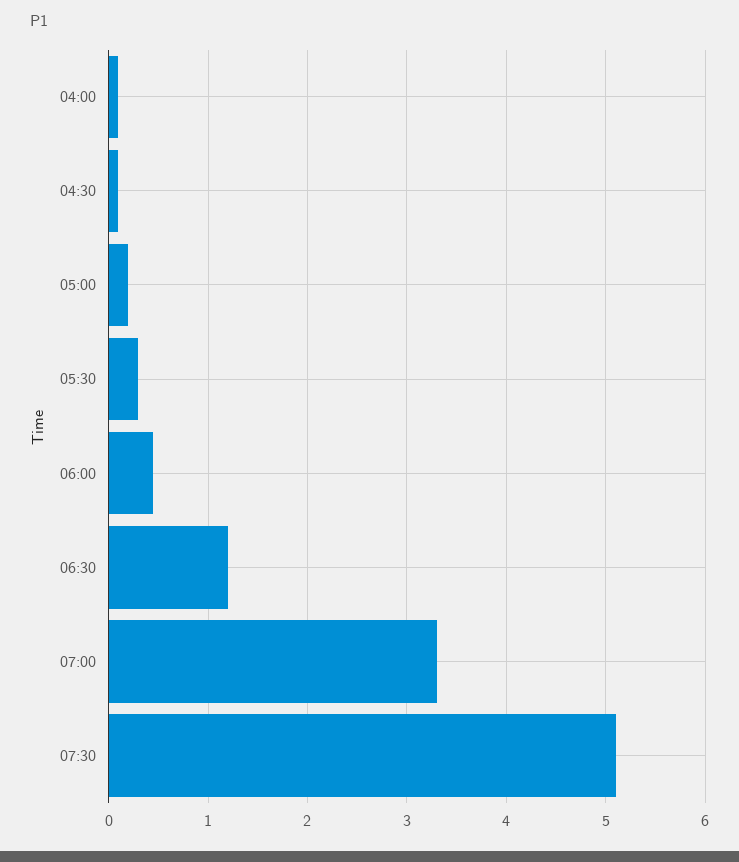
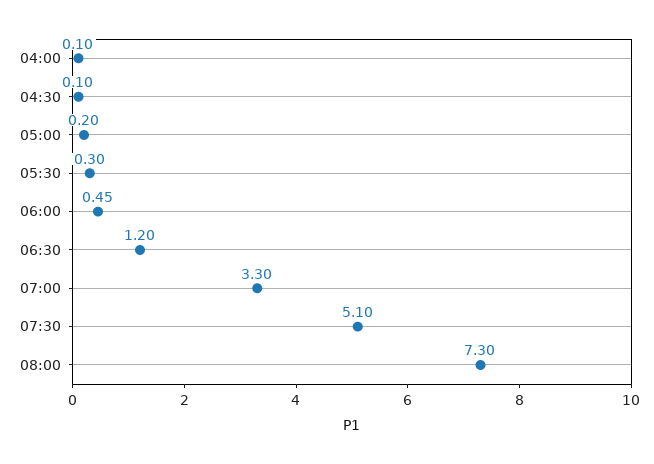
08:00: none -> 7.3

